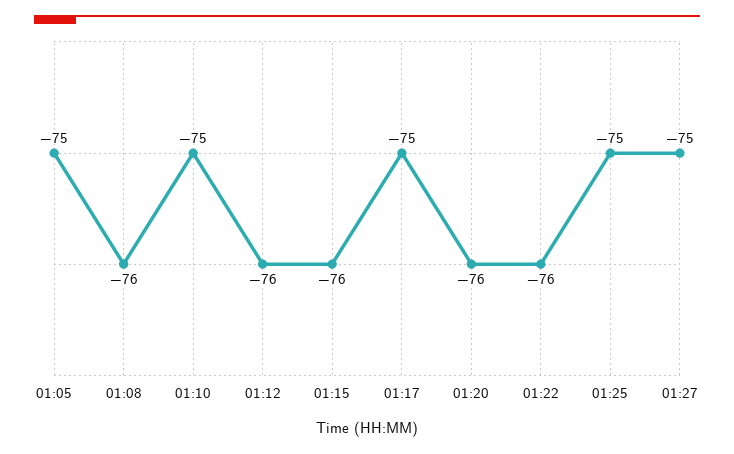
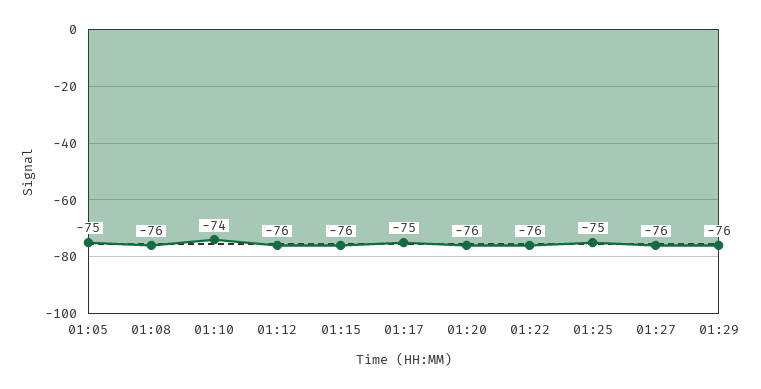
01:10: -75 -> -74
01:27: -75 -> -76
01:29: none -> -76

